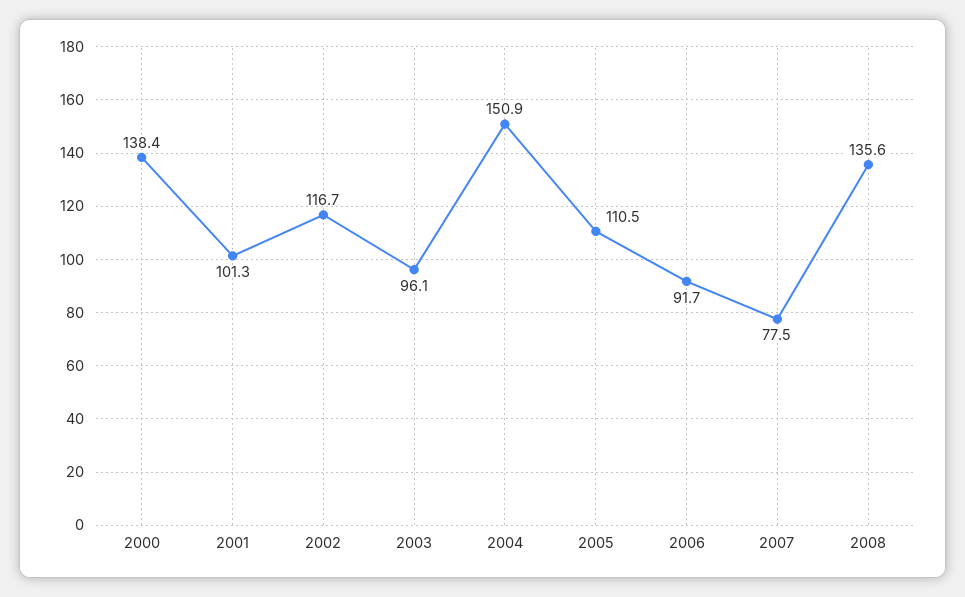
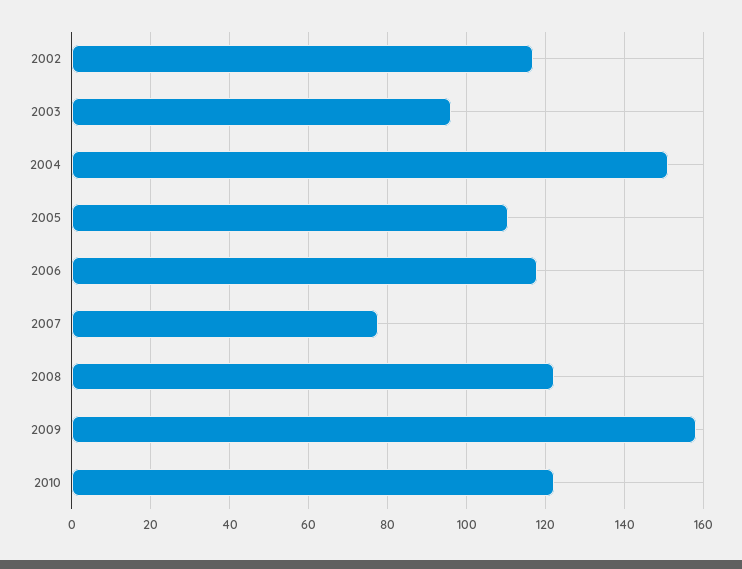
2000: 138.4 -> none
2001: 101.3 -> none
2006: 91.7 -> 118
2008: 135.6 -> 122
2009: none -> 158
2010: none -> 122

